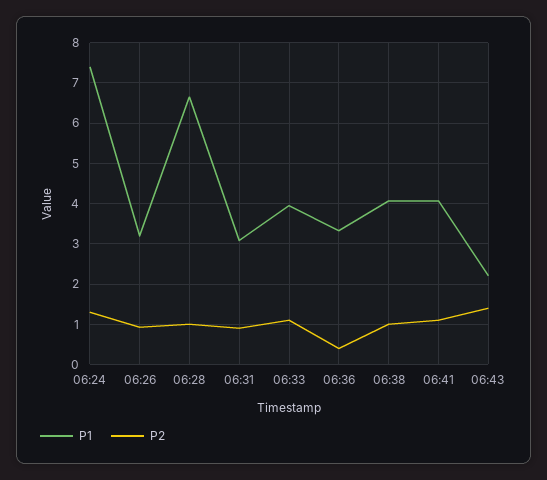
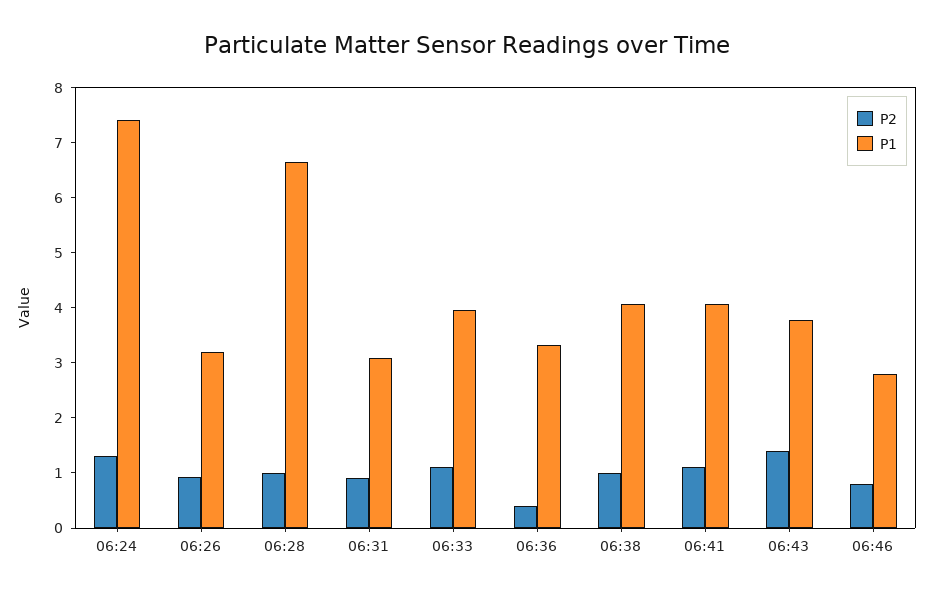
P1, 06:43: 2.2 -> 3.8
P2, 06:46: none -> 0.8
P1, 06:46: none -> 2.8

